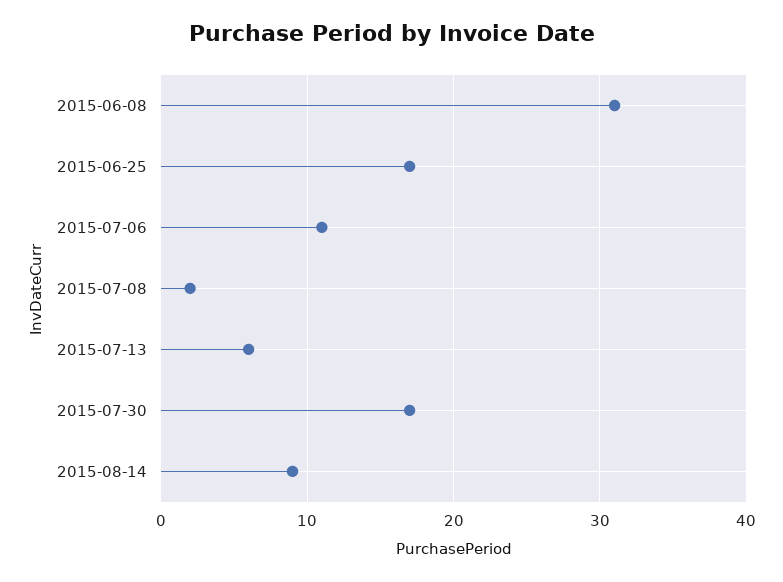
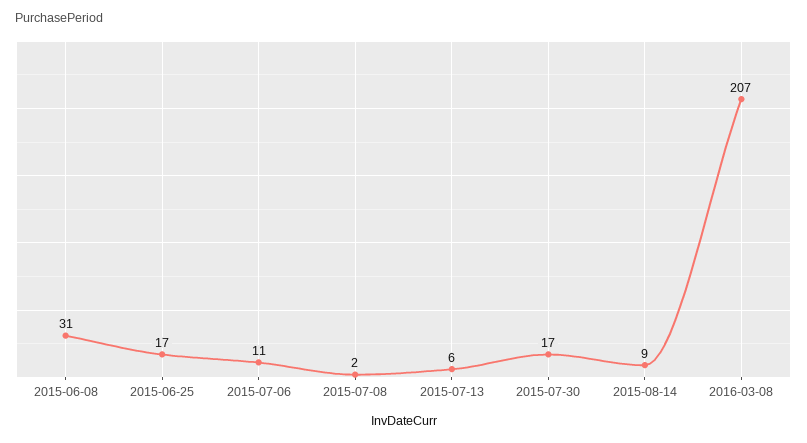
2016-03-08: none -> 207

